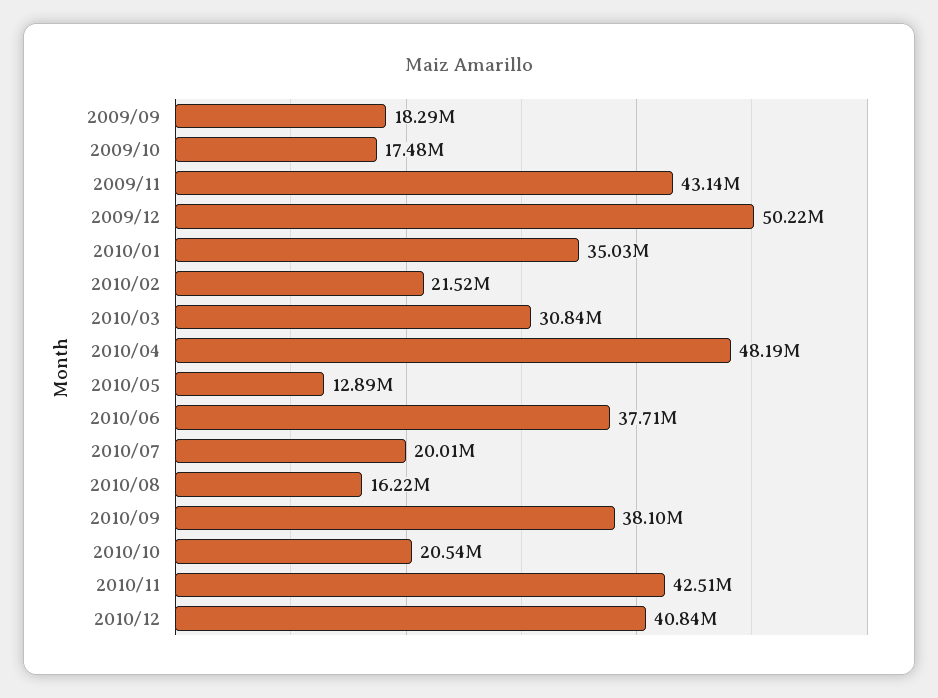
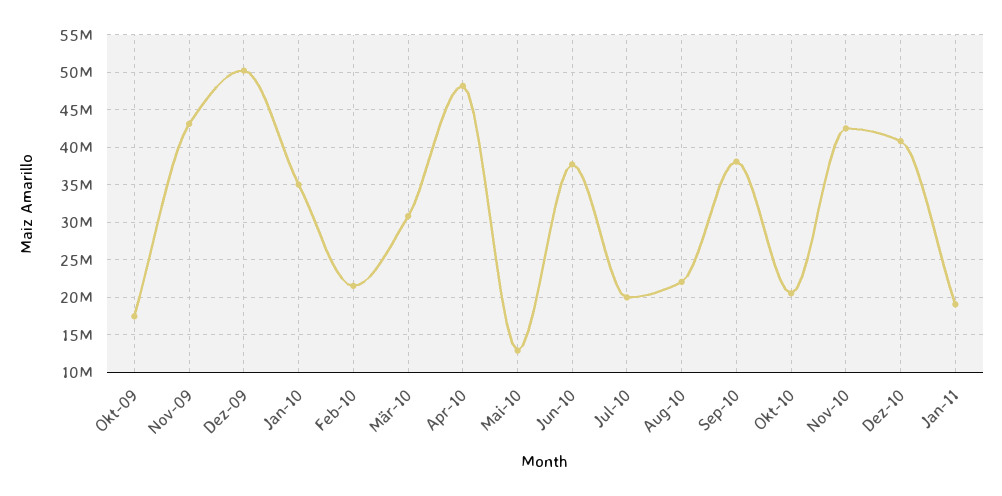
2009/09: 18290000 -> none
2010/08: 16220000 -> 22000000
Jan-11: none -> 19000000

